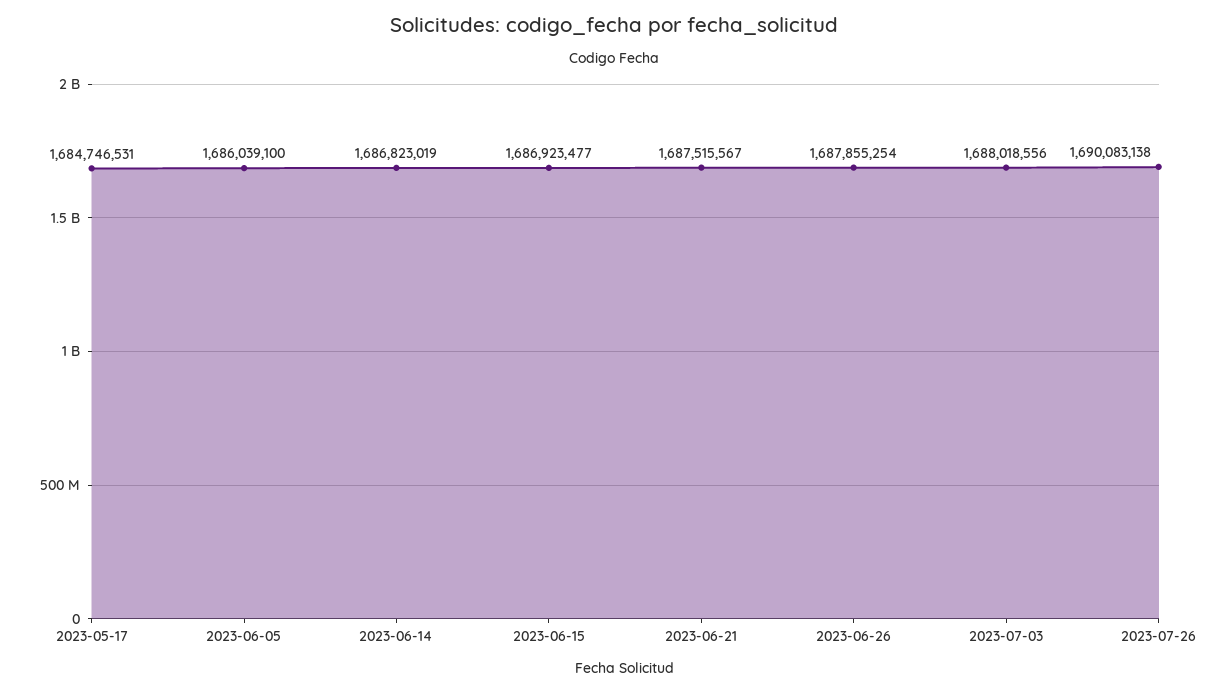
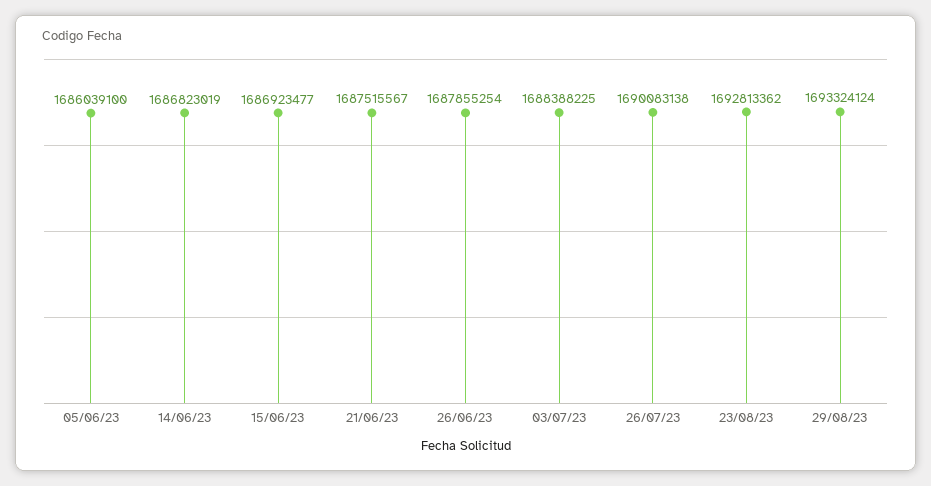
2023-05-17: 1684746531 -> none
2023-07-03: 1688018556 -> 1688388225
23/08/23: none -> 1692813362
29/08/23: none -> 1693324124

